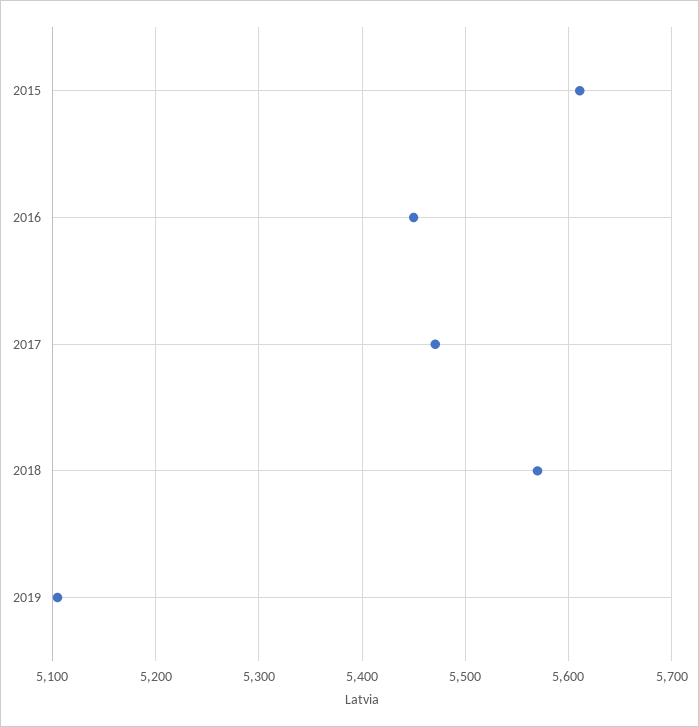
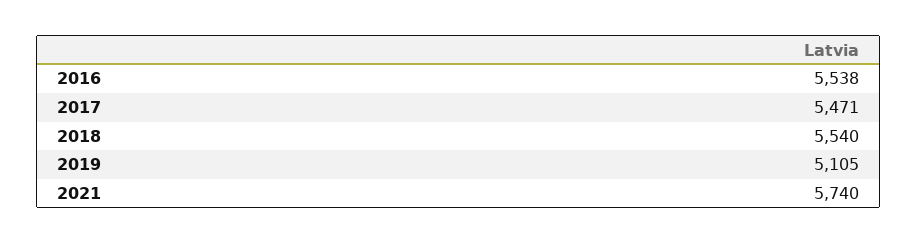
2015: 5610 -> none
2016: 5450 -> 5538
2018: 5570 -> 5540
2021: none -> 5740

